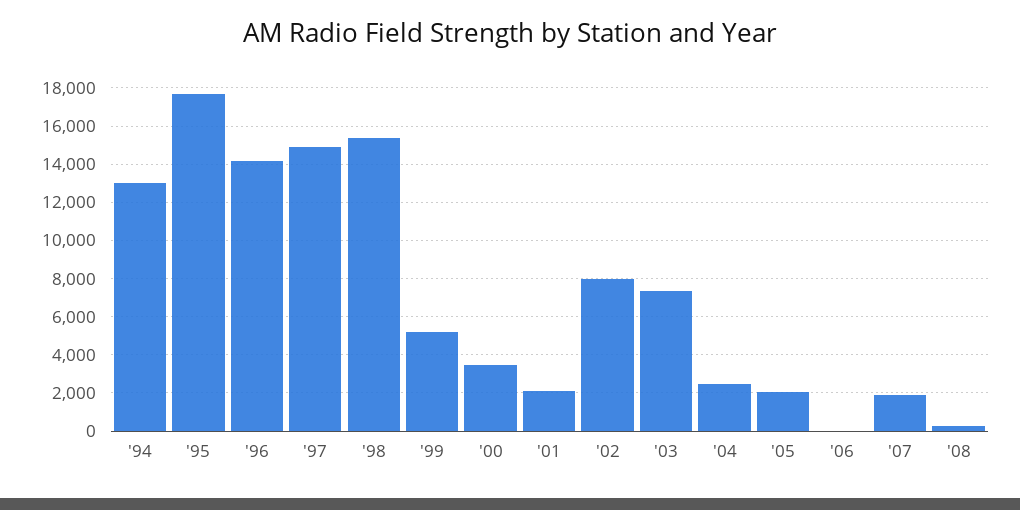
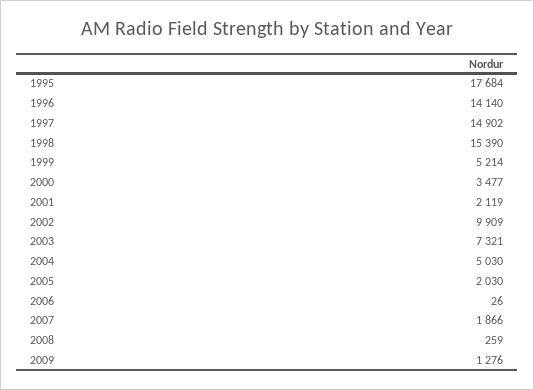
'94: 13000 -> none
'02: 8000 -> 9909
'04: 2500 -> 5030
2009: none -> 1276

